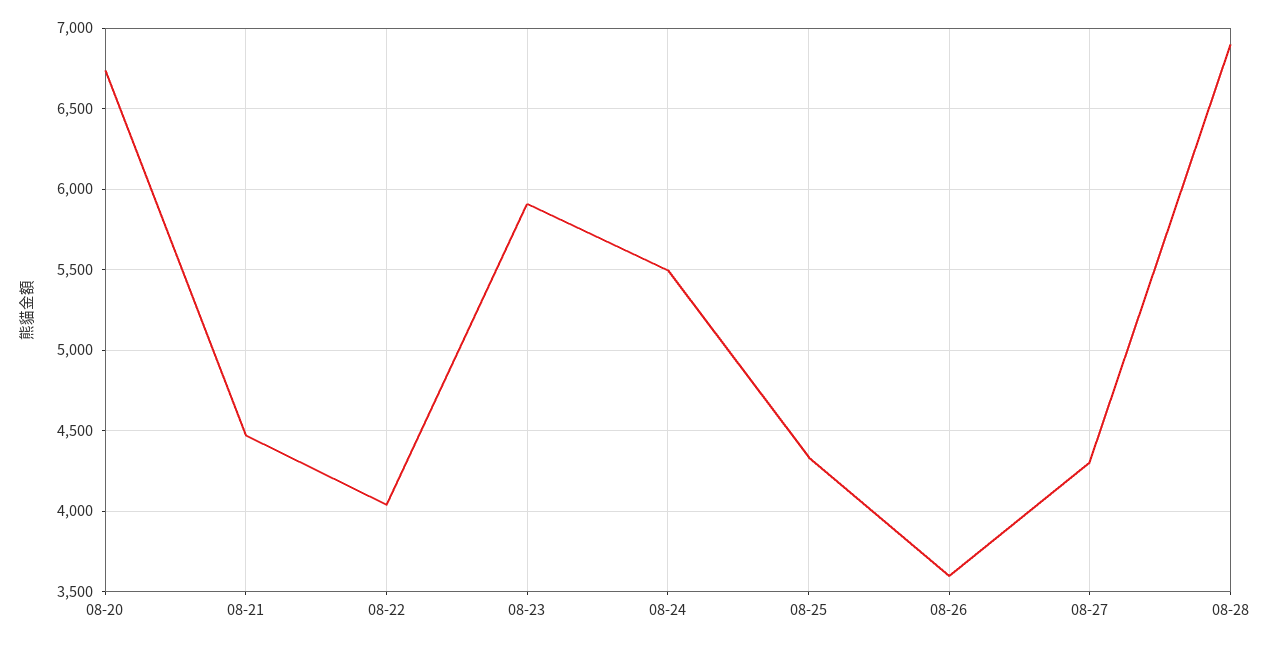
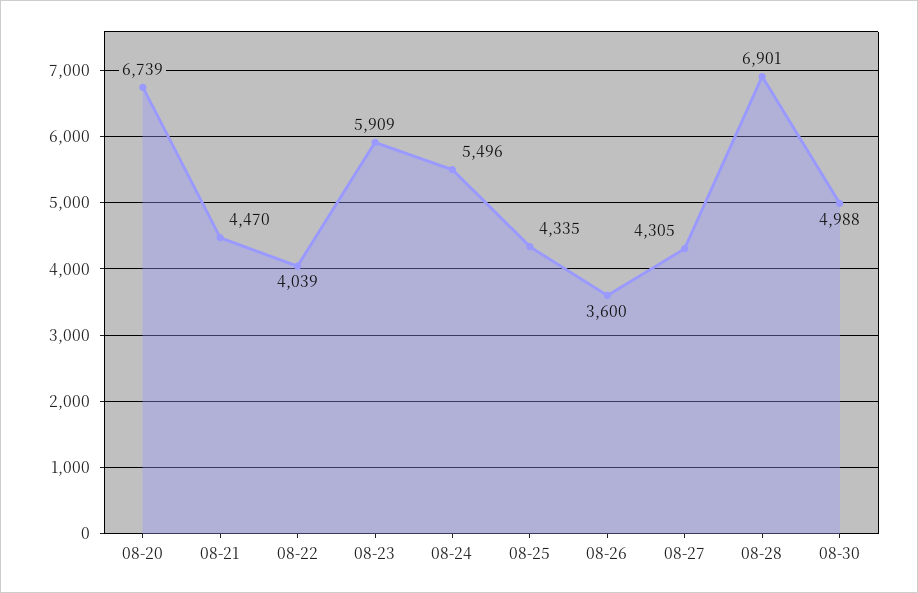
08-30: none -> 4988

